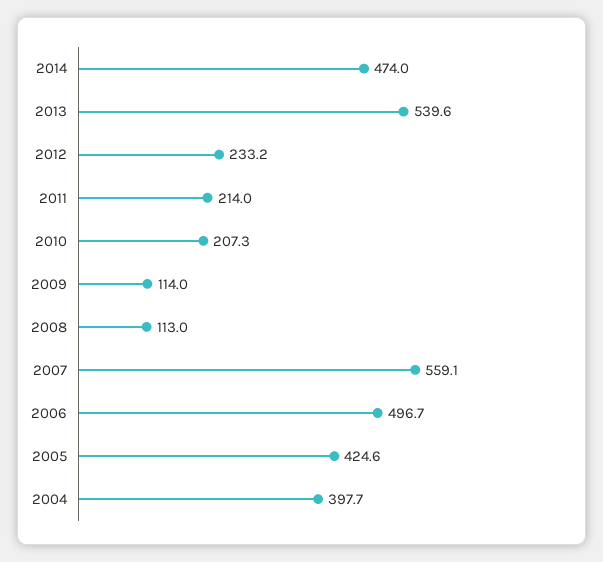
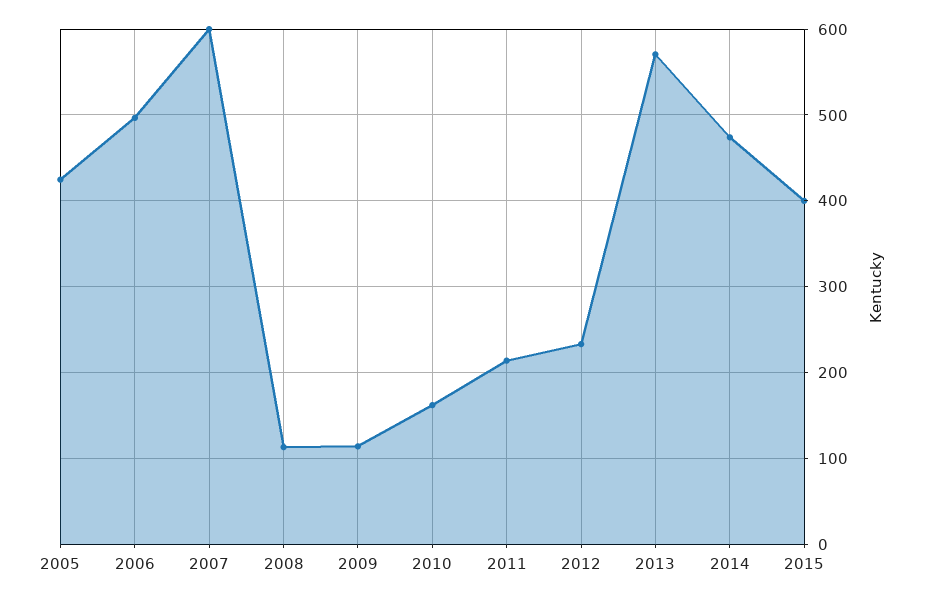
2013: 539.6 -> 570
2010: 207.3 -> 160
2007: 559.1 -> 600
2004: 397.7 -> none
2015: none -> 400

